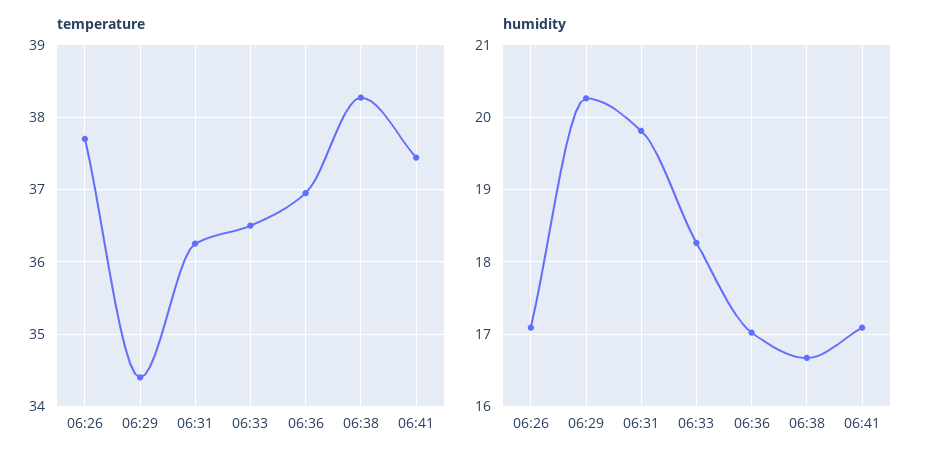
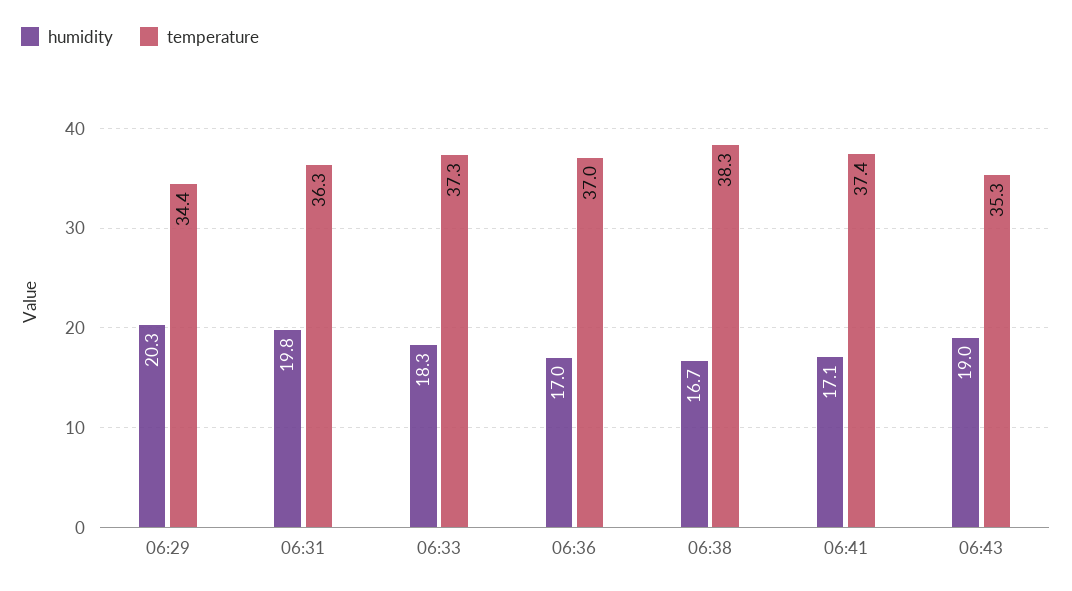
temperature, 06:26: 37.7 -> none
temperature, 06:33: 36.5 -> 37.3
humidity, 06:26: 17.1 -> none
humidity, 06:43: none -> 19
temperature, 06:43: none -> 35.3

